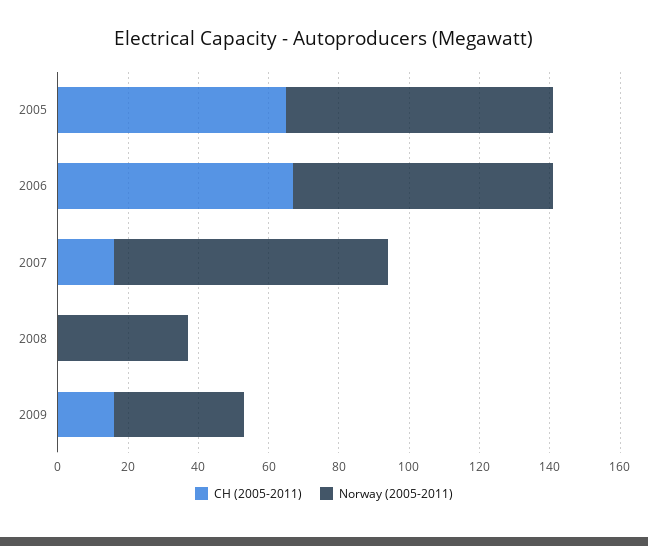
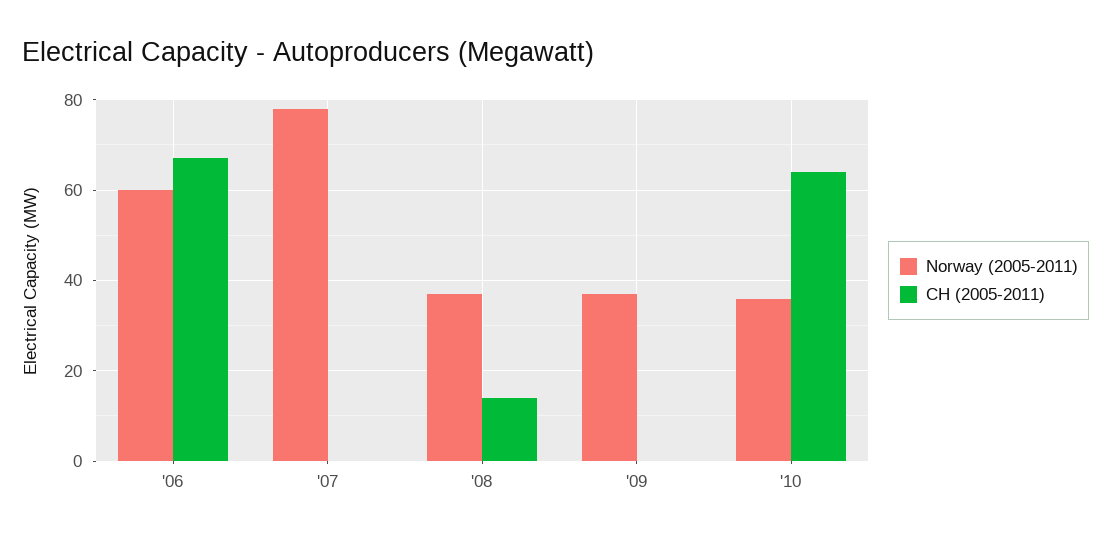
CH (2005-2011), 2005: 65 -> none
Norway (2005-2011), 2005: 75 -> none
Norway (2005-2011), 2006: 75 -> 60
CH (2005-2011), 2007: 15 -> 0
CH (2005-2011), 2008: 0 -> 15
CH (2005-2011), 2009: 15 -> 0
Norway (2005-2011), '10: none -> 35
CH (2005-2011), '10: none -> 65

